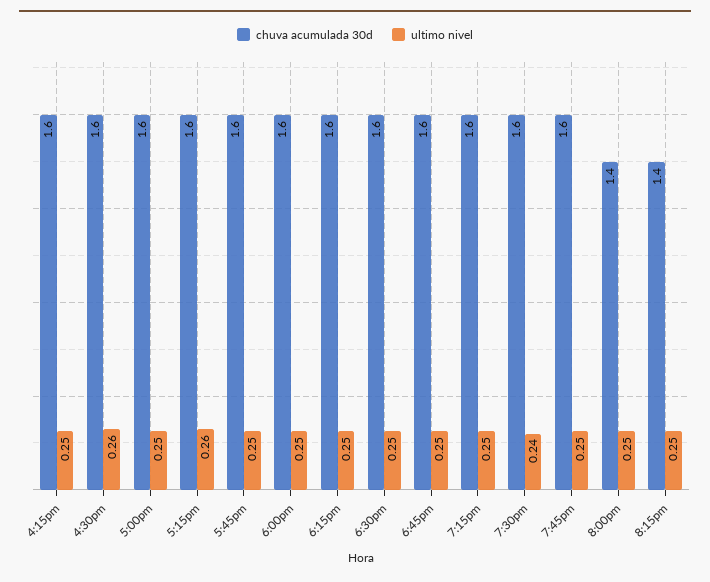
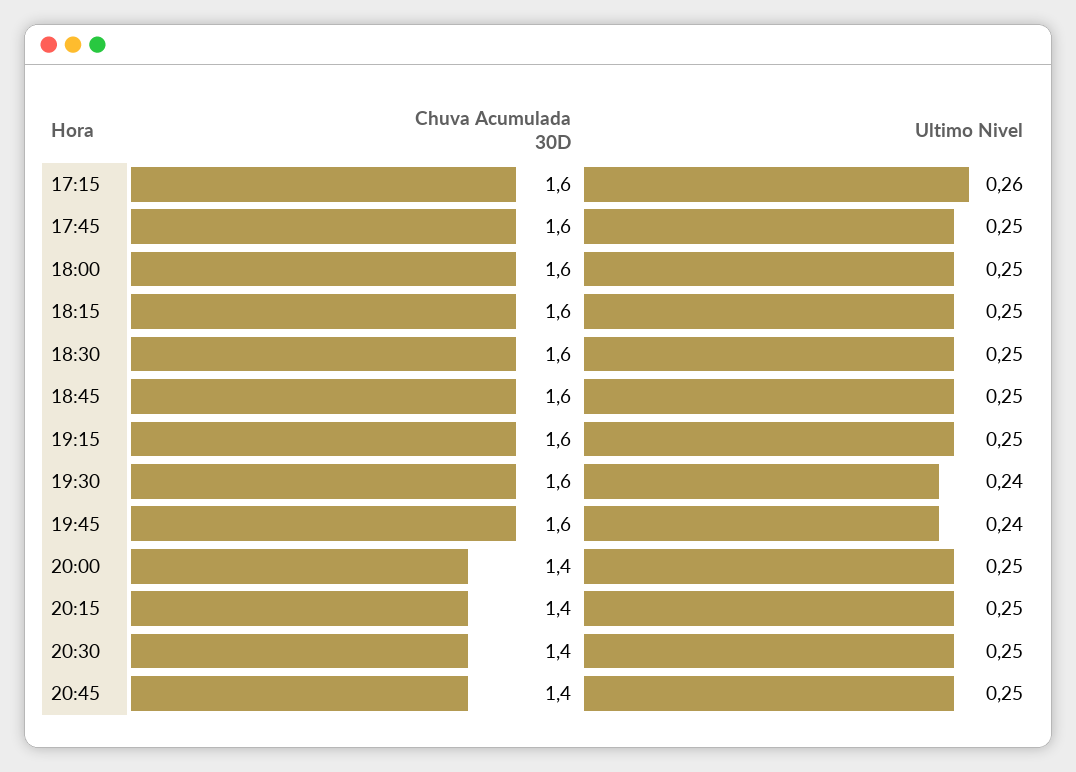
chuva acumulada 30d, 4:15pm: 1.6 -> none
ultimo nivel, 4:15pm: 0.25 -> none
chuva acumulada 30d, 4:30pm: 1.6 -> none
ultimo nivel, 4:30pm: 0.26 -> none
chuva acumulada 30d, 5:00pm: 1.6 -> none
ultimo nivel, 5:00pm: 0.25 -> none
ultimo nivel, 7:45pm: 0.25 -> 0.24
chuva acumulada 30d, 20:30: none -> 1.4
ultimo nivel, 20:30: none -> 0.25
chuva acumulada 30d, 20:45: none -> 1.4
ultimo nivel, 20:45: none -> 0.25

